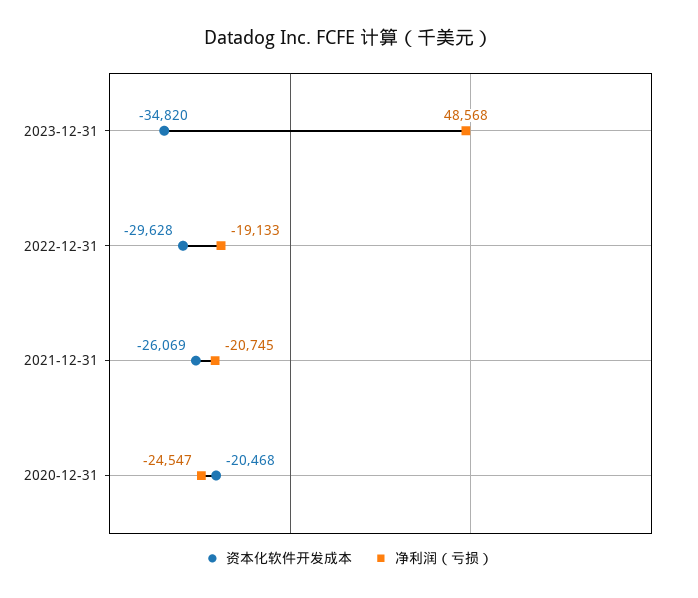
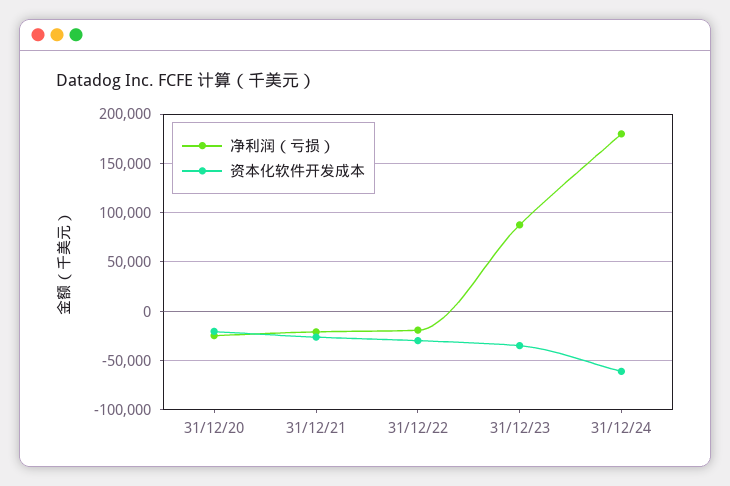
净利润（亏损）, 2023-12-31: 48568 -> 90000
净利润（亏损）, 31/12/24: none -> 180000
资本化软件开发成本, 31/12/24: none -> -60000

